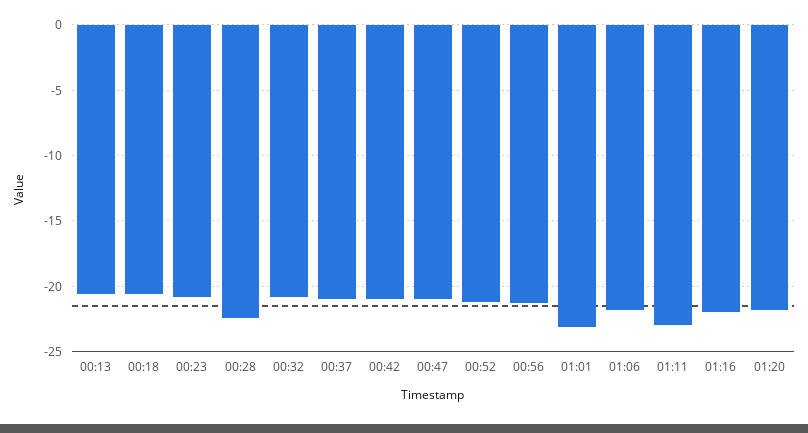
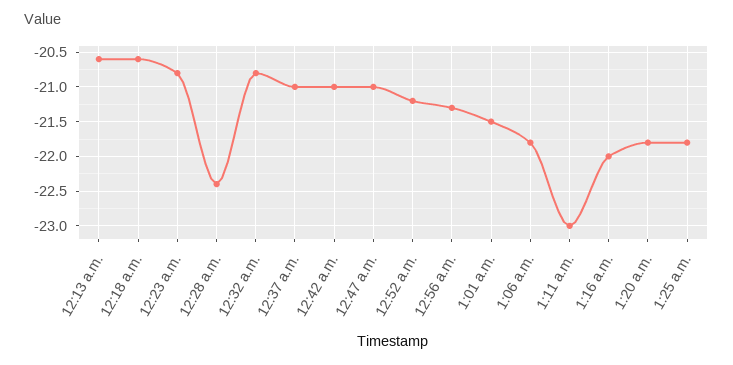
01:01: -23 -> -21.5
1:25 a.m.: none -> -21.8

